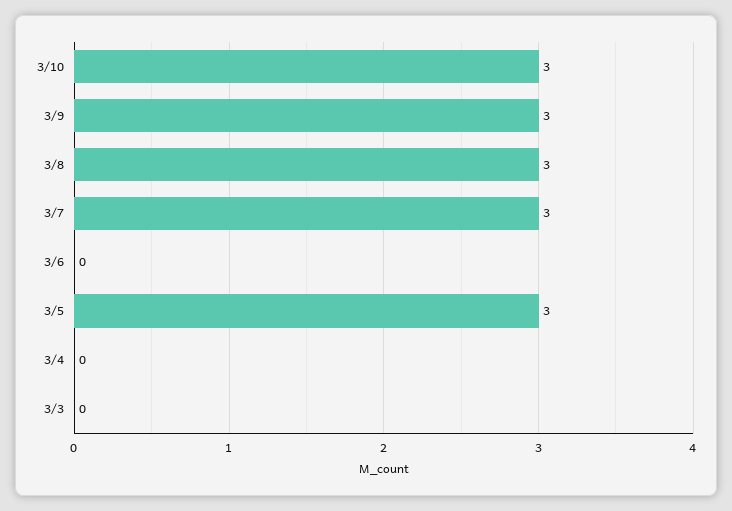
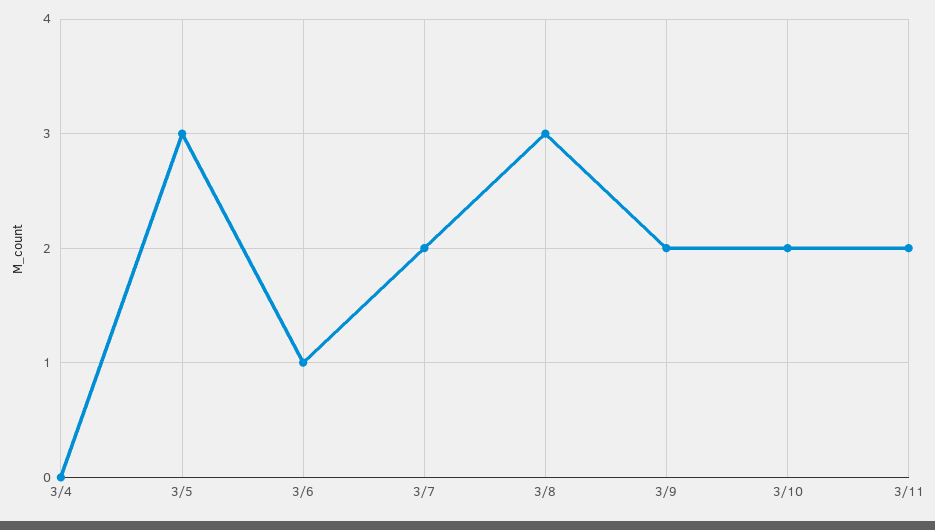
3/10: 3 -> 2
3/9: 3 -> 2
3/7: 3 -> 2
3/6: 0 -> 1
3/3: 0 -> none
3/11: none -> 2

